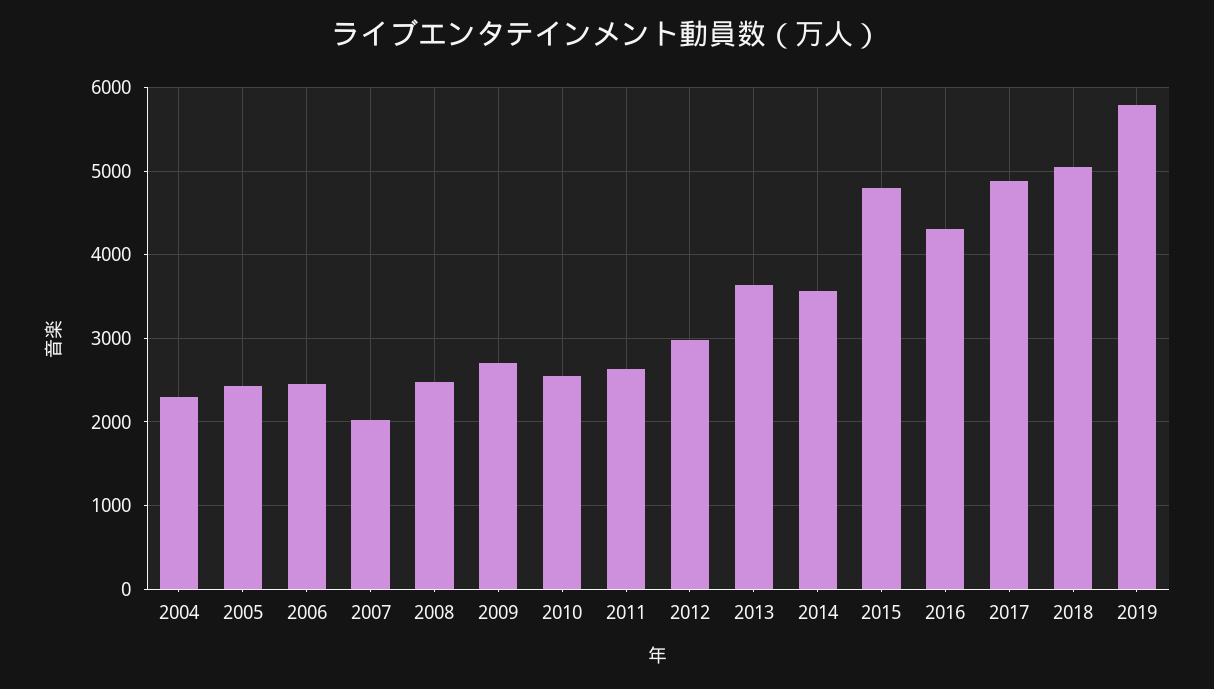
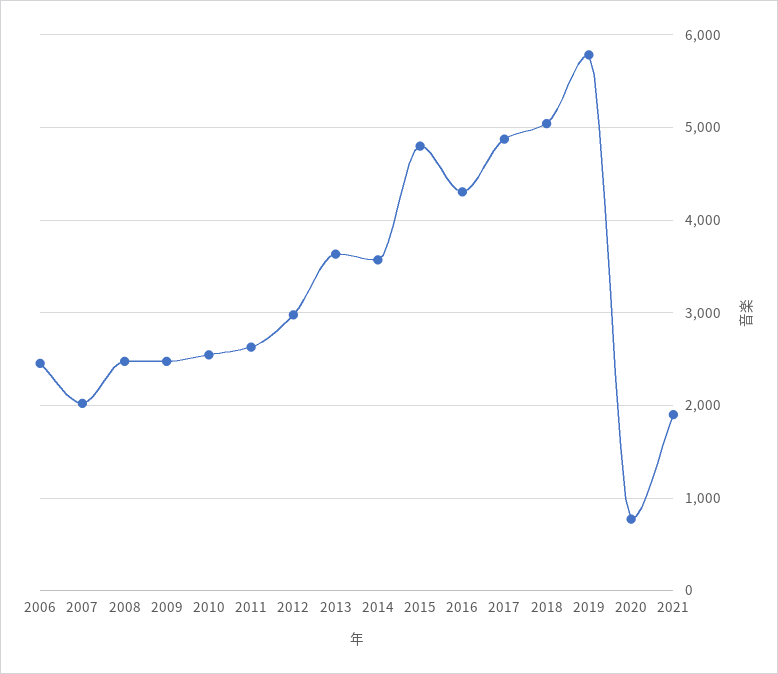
2004: 2300 -> none
2005: 2400 -> none
2009: 2700 -> 2500
2020: none -> 800
2021: none -> 1900

